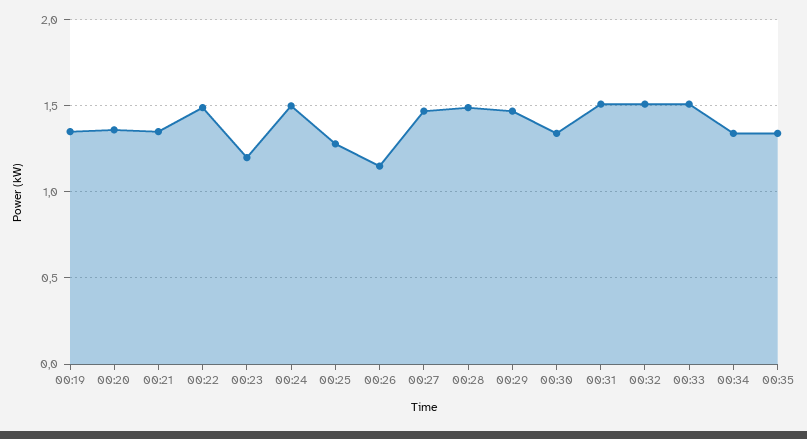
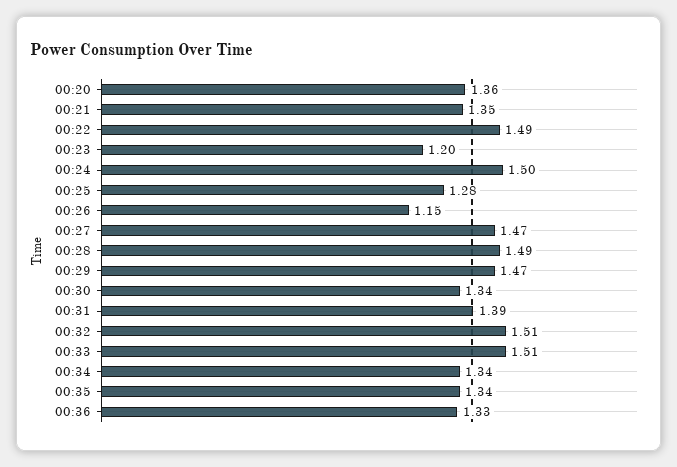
00:19: 1.35 -> none
00:31: 1.5 -> 1.39
00:36: none -> 1.33

